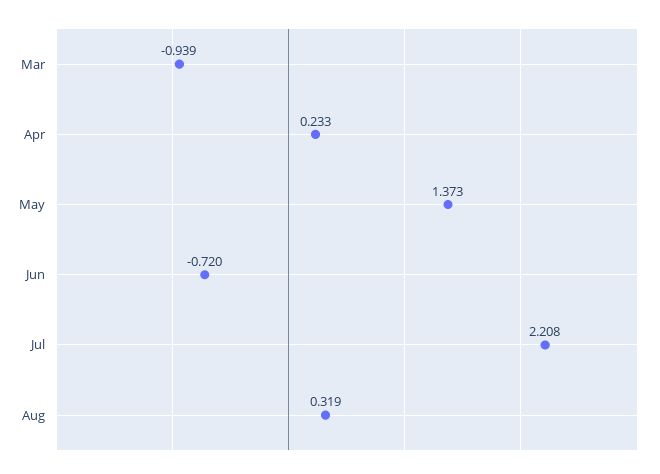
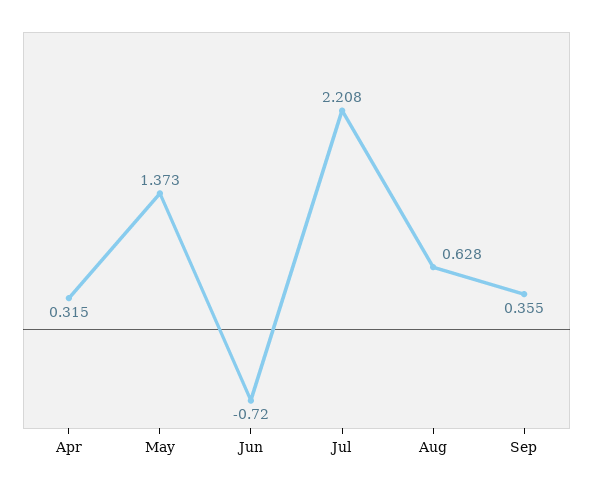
Mar: -0.939 -> none
Apr: 0.233 -> 0.315
Aug: 0.319 -> 0.628
Sep: none -> 0.355

